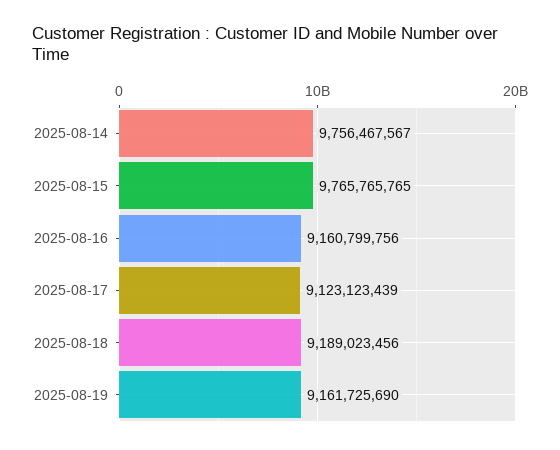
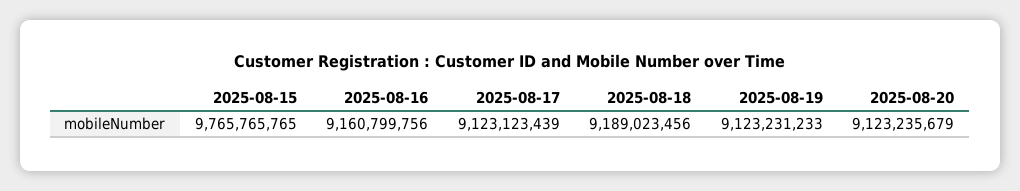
2025-08-14: 9756467567 -> none
2025-08-19: 9161725690 -> 9123231233
2025-08-20: none -> 9123235679

